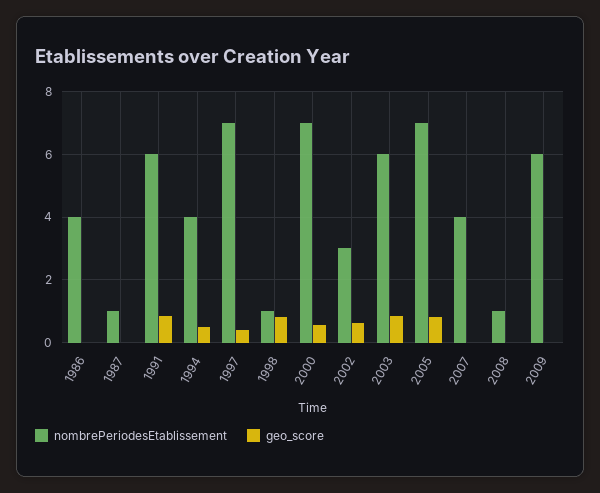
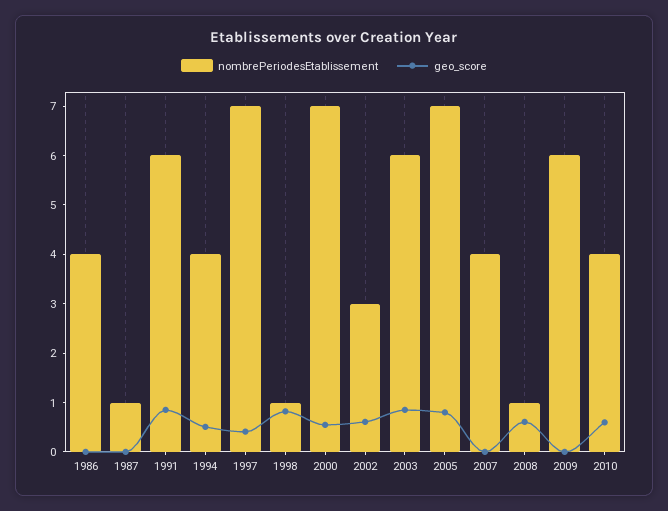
geo_score, 2008: 0 -> 0.6
nombrePeriodesEtablissement, 2010: none -> 4
geo_score, 2010: none -> 0.6

